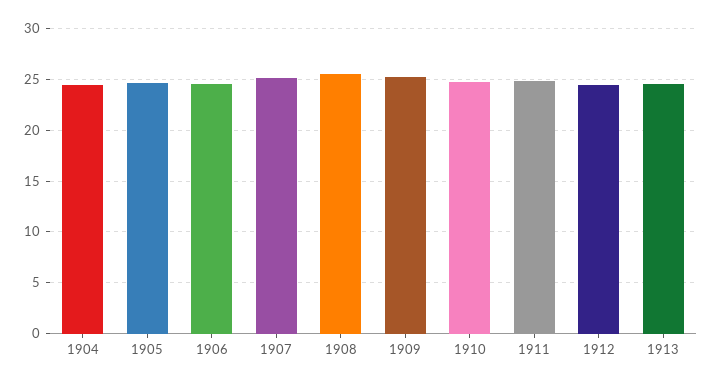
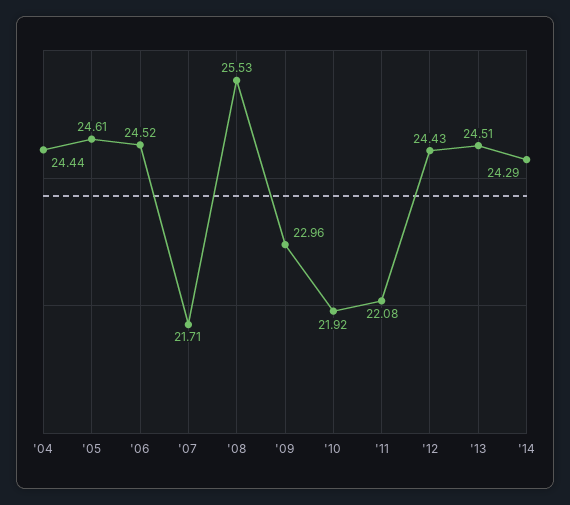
1907: 25 -> 21.71
1909: 25 -> 22.96
1910: 25 -> 21.92
1911: 25 -> 22.08
'14: none -> 24.29

